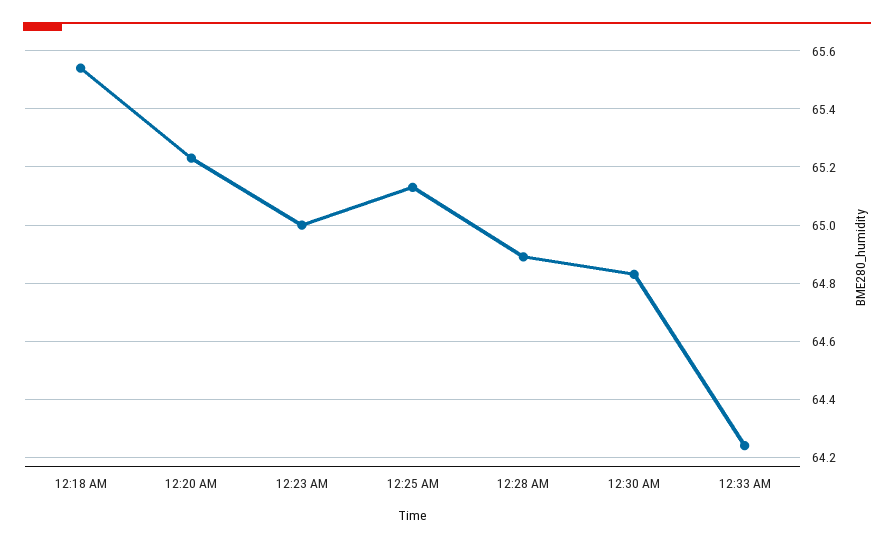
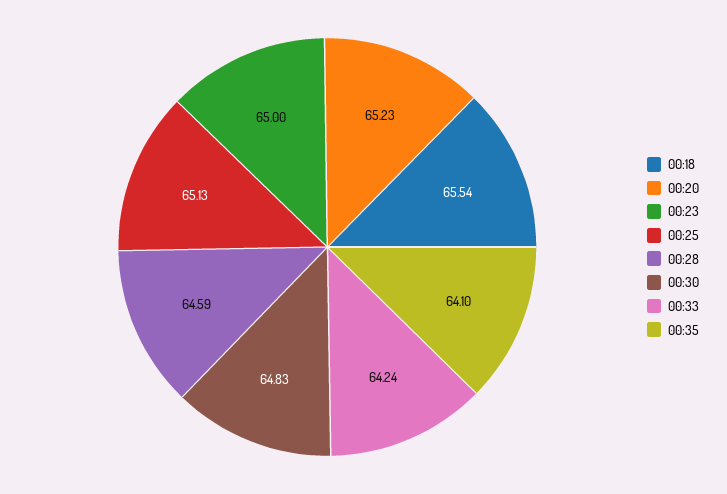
12:28 AM: 64.9 -> 64.59
00:35: none -> 64.1

